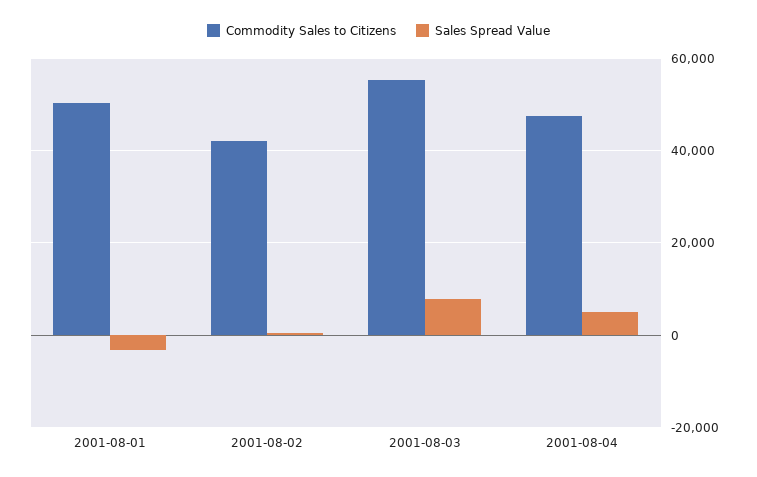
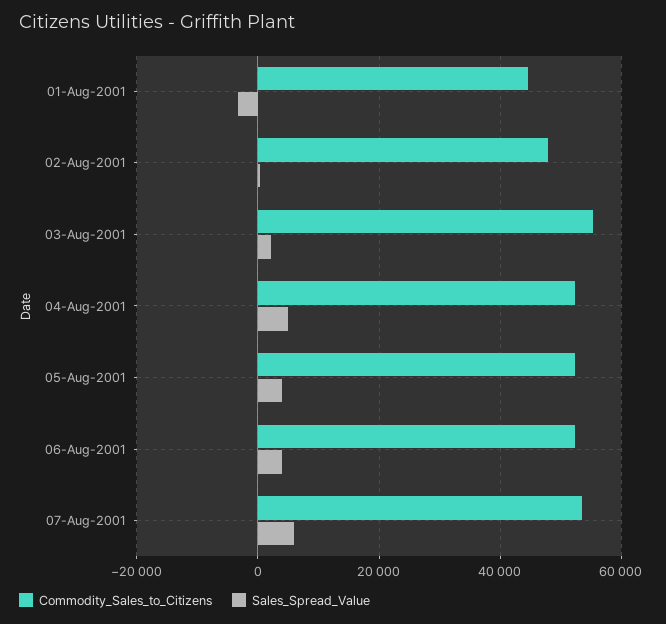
Commodity Sales to Citizens, 2001-08-01: 50000 -> 44000
Commodity Sales to Citizens, 2001-08-02: 42000 -> 48000
Sales Spread Value, 2001-08-03: 8000 -> 2000
Commodity Sales to Citizens, 2001-08-04: 48000 -> 52000
Commodity Sales to Citizens, 05-Aug-2001: none -> 52000
Sales Spread Value, 05-Aug-2001: none -> 4000
Commodity Sales to Citizens, 06-Aug-2001: none -> 52000
Sales Spread Value, 06-Aug-2001: none -> 4000
Commodity Sales to Citizens, 07-Aug-2001: none -> 54000
Sales Spread Value, 07-Aug-2001: none -> 6000

